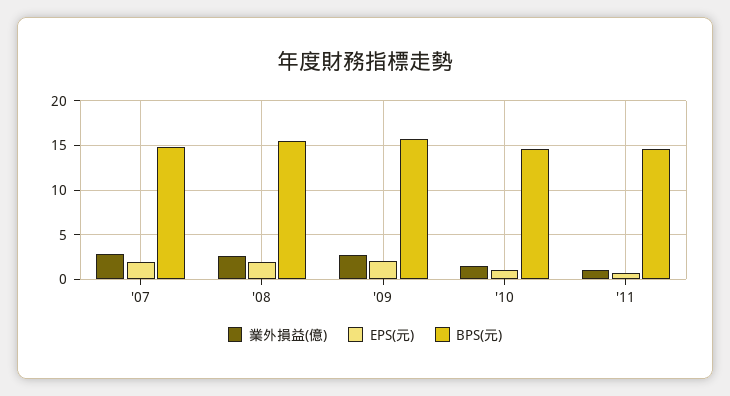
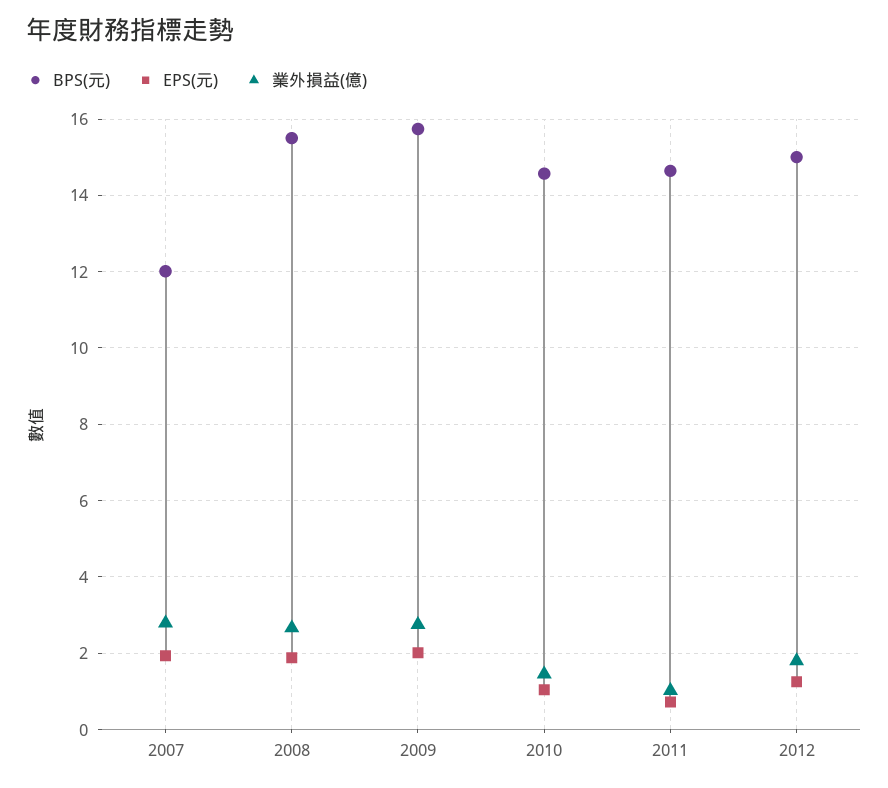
BPS(元), '07: 15 -> 12
BPS(元), 2012: none -> 15
EPS(元), 2012: none -> 1.2
業外損益(億), 2012: none -> 1.8

